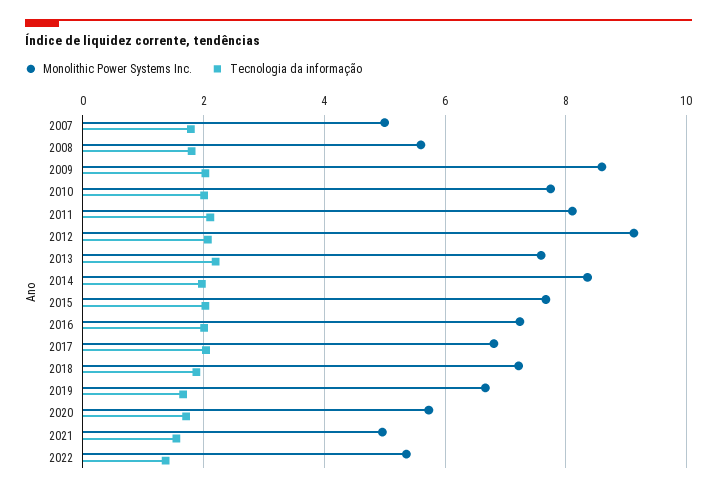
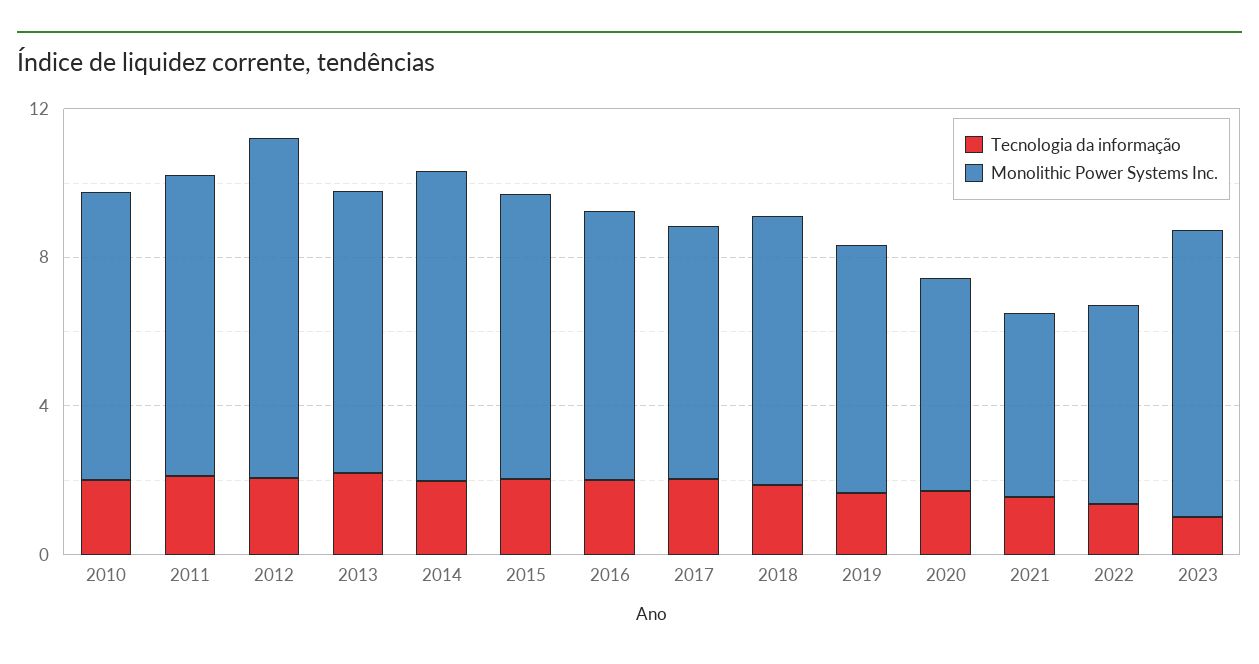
Monolithic Power Systems Inc., 2007: 5 -> none
Tecnologia da informação, 2007: 1.8 -> none
Monolithic Power Systems Inc., 2008: 5.6 -> none
Tecnologia da informação, 2008: 1.8 -> none
Monolithic Power Systems Inc., 2009: 8.6 -> none
Tecnologia da informação, 2009: 2 -> none
Tecnologia da informação, 2023: none -> 1
Monolithic Power Systems Inc., 2023: none -> 8

